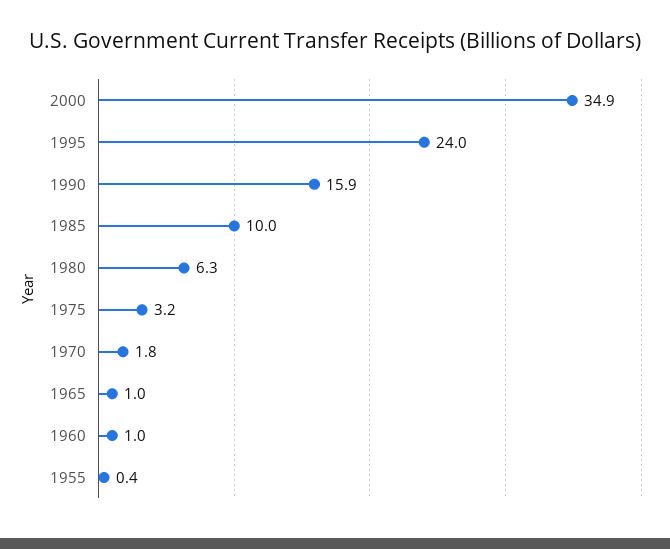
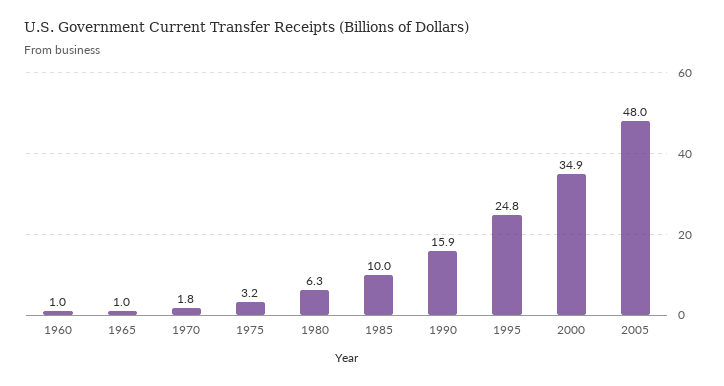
1995: 24 -> 24.8
1955: 0.4 -> none
2005: none -> 48

